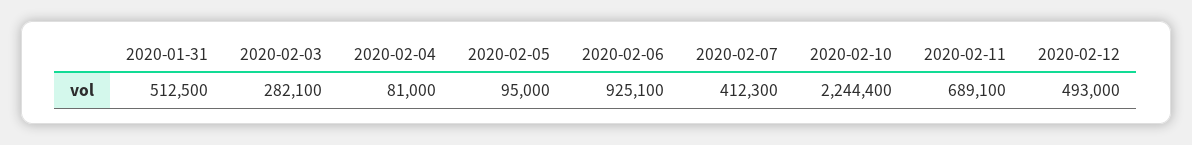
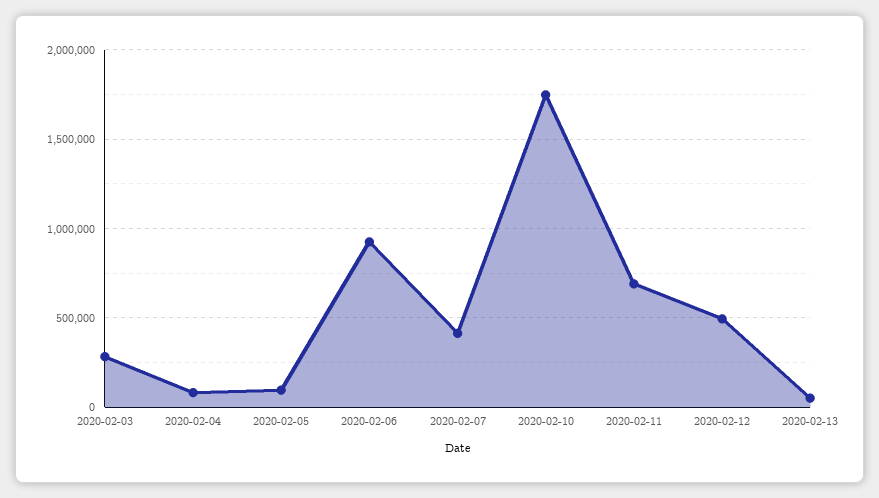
2020-01-31: 512500 -> none
2020-02-10: 2244400 -> 1750000
2020-02-13: none -> 50000

